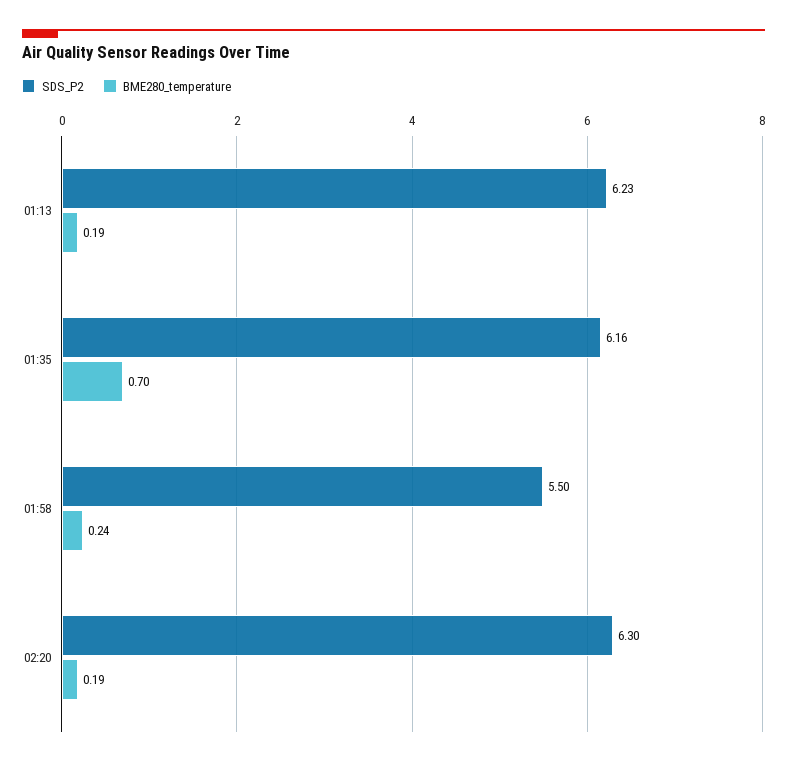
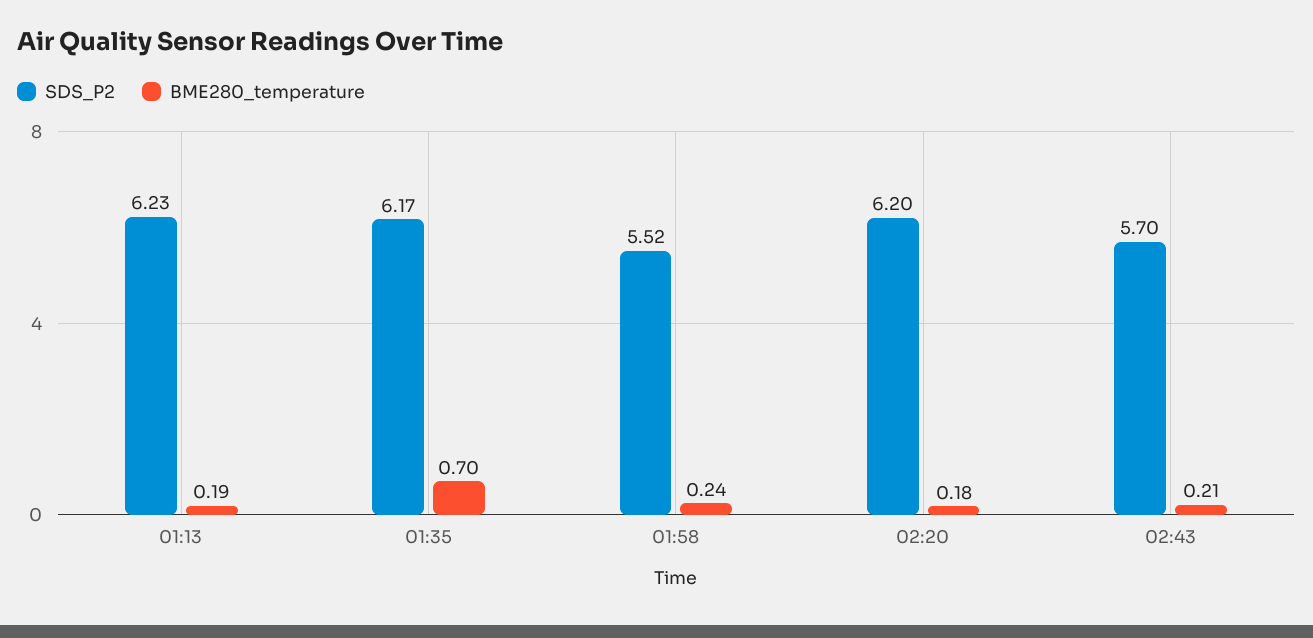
SDS_P2, 01:35: 6.16 -> 6.17
SDS_P2, 01:58: 5.5 -> 5.52
SDS_P2, 02:20: 6.3 -> 6.2
BME280_temperature, 02:20: 0.19 -> 0.18
SDS_P2, 02:43: none -> 5.7
BME280_temperature, 02:43: none -> 0.21

